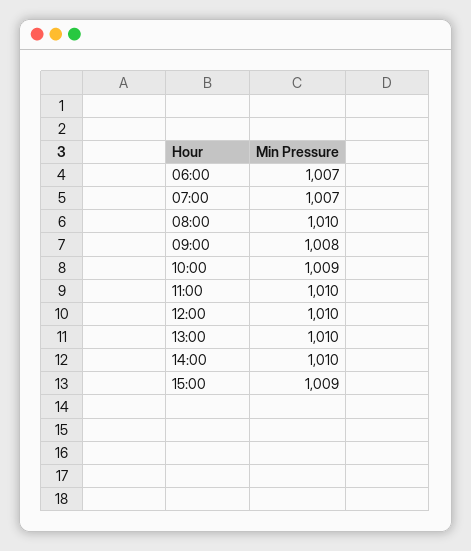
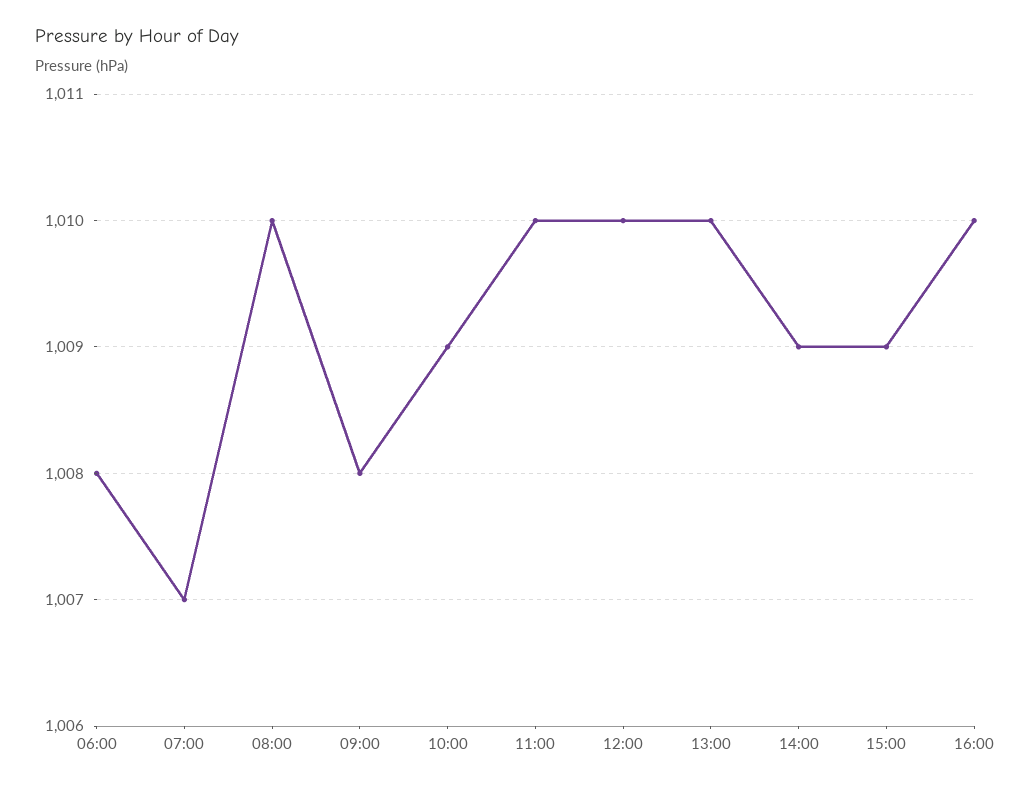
06:00: 1007 -> 1008
14:00: 1010 -> 1009
16:00: none -> 1010

